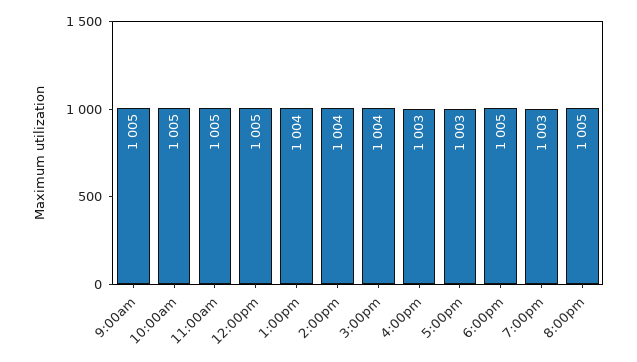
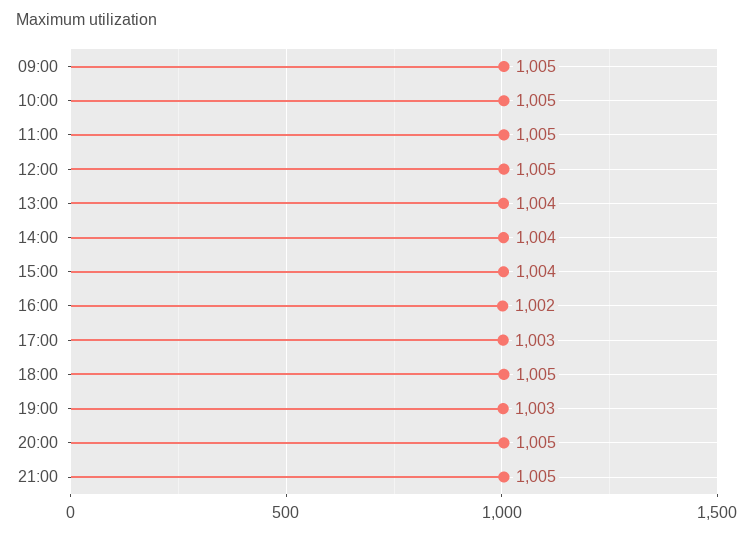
4:00pm: 1003 -> 1002
21:00: none -> 1005

